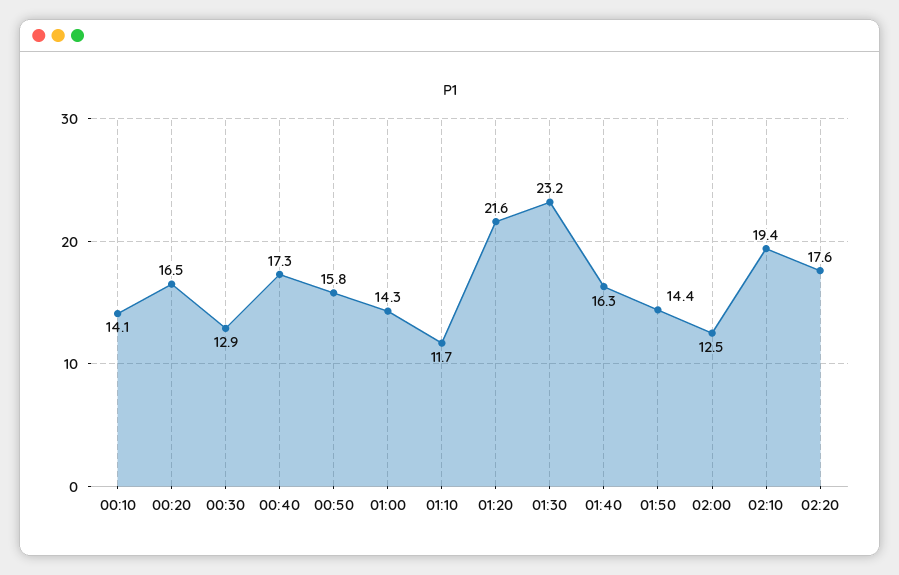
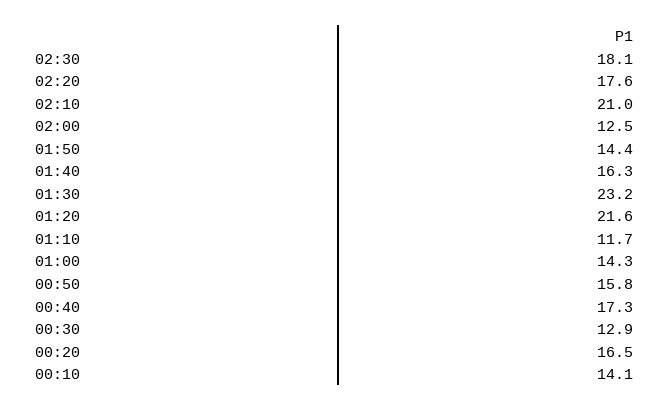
02:10: 19.4 -> 21
02:30: none -> 18.1

